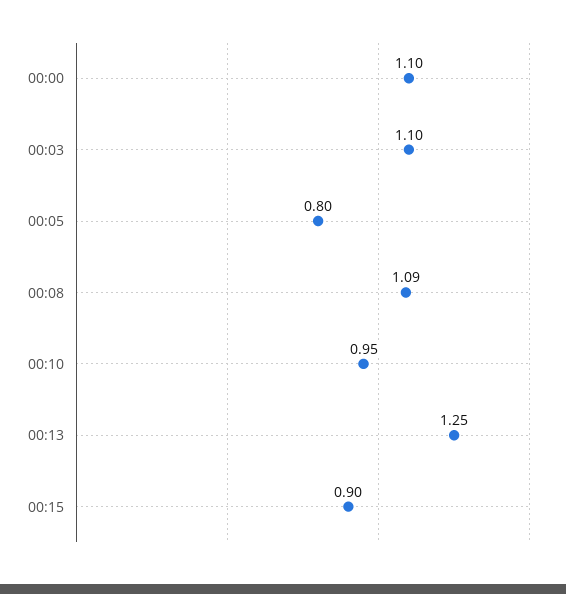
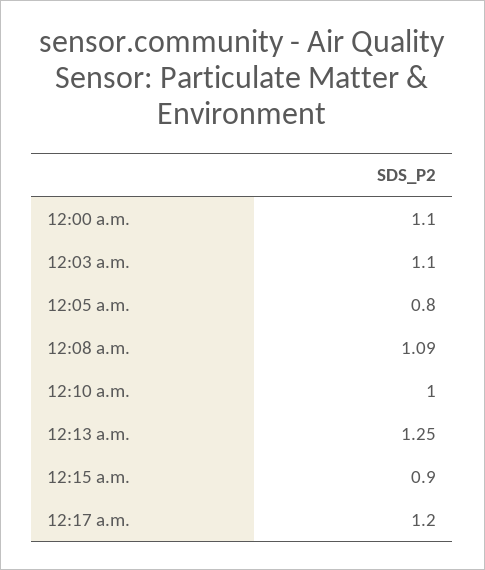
00:10: 0.95 -> 1
12:17 a.m.: none -> 1.2

